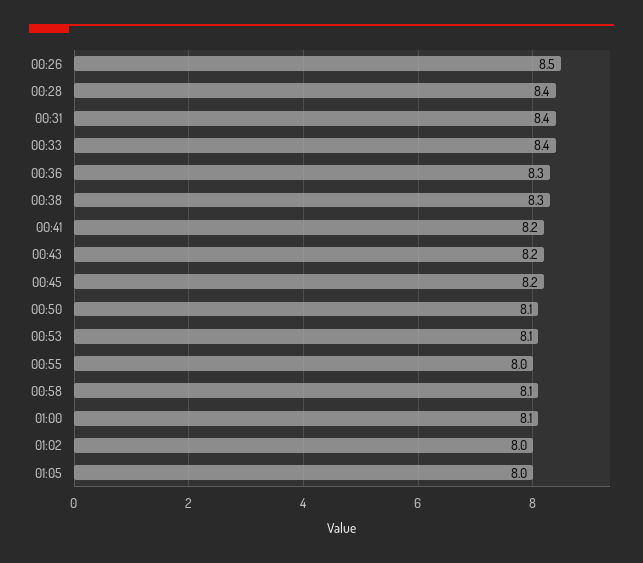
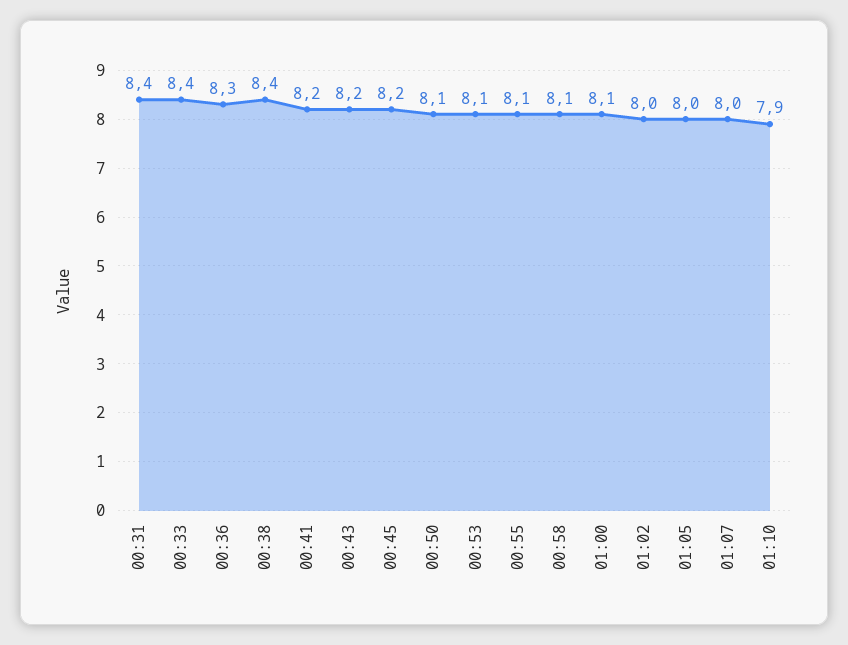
00:26: 8.5 -> none
00:28: 8.4 -> none
00:38: 8.3 -> 8.4
00:55: 8 -> 8.1
01:07: none -> 8
01:10: none -> 7.9

